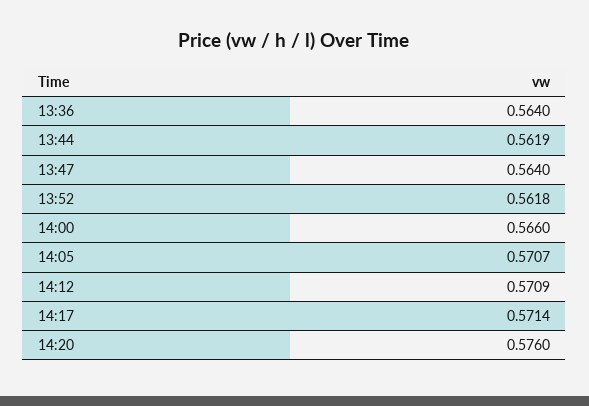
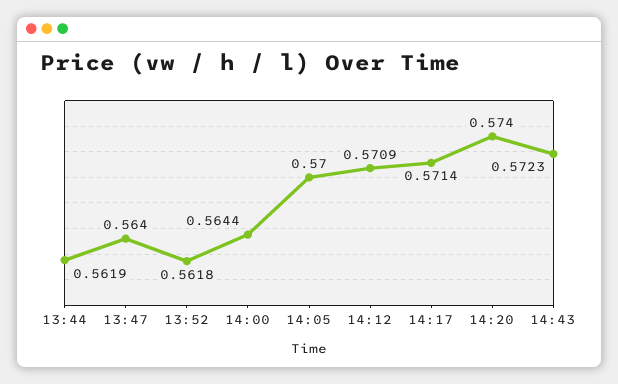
13:36: 0.564 -> none
14:00: 0.566 -> 0.5644
14:05: 0.5707 -> 0.57
14:20: 0.576 -> 0.574
14:43: none -> 0.5723

